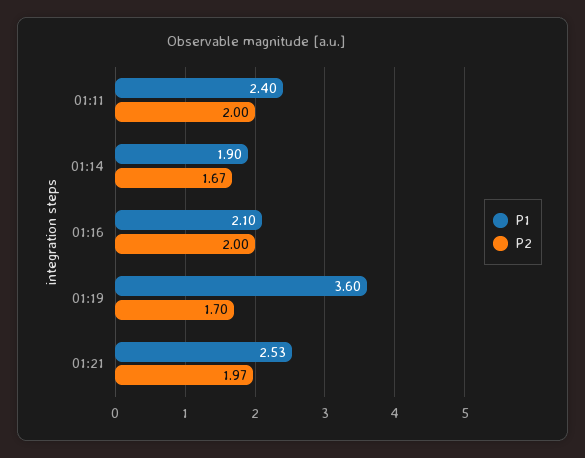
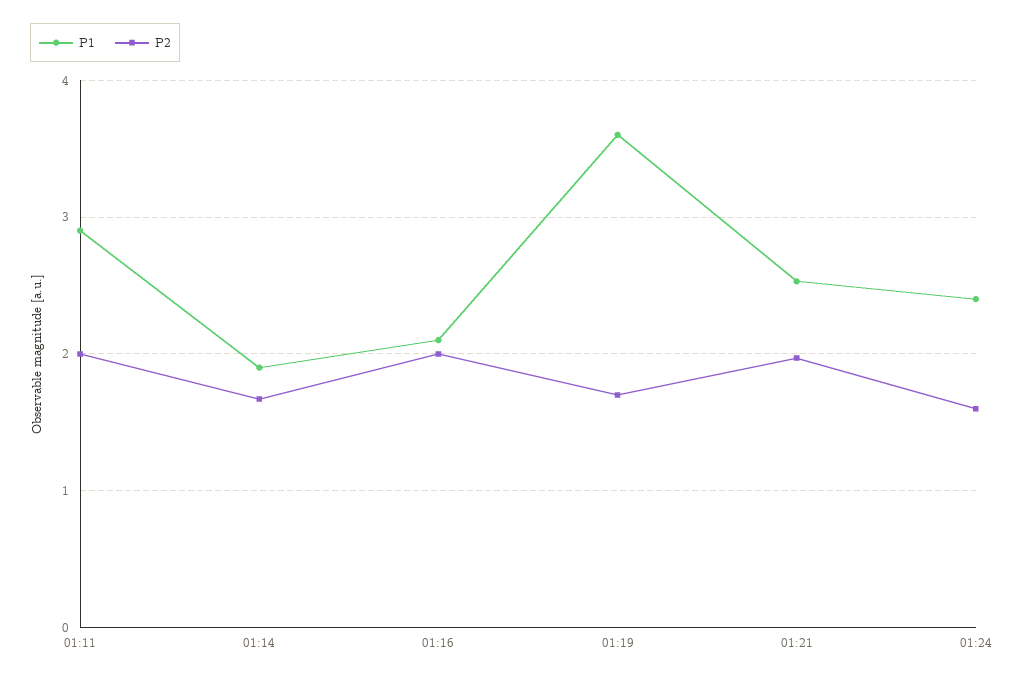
P1, 01:11: 2.4 -> 2.9
P1, 01:24: none -> 2.4
P2, 01:24: none -> 1.6

